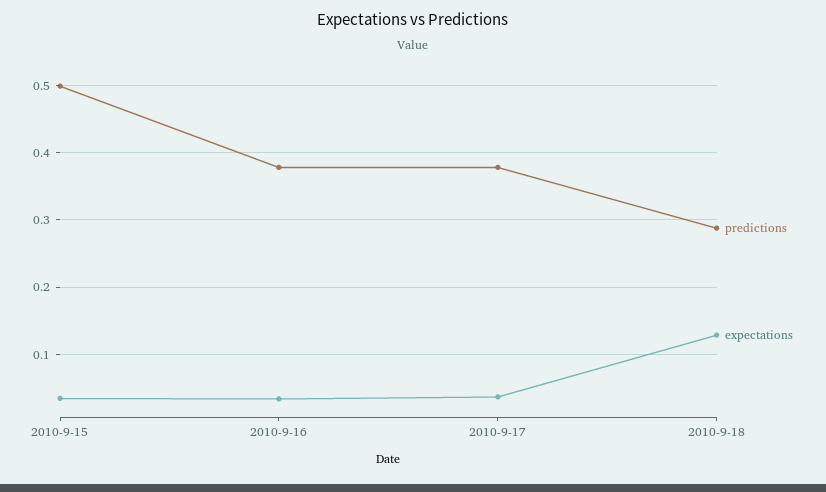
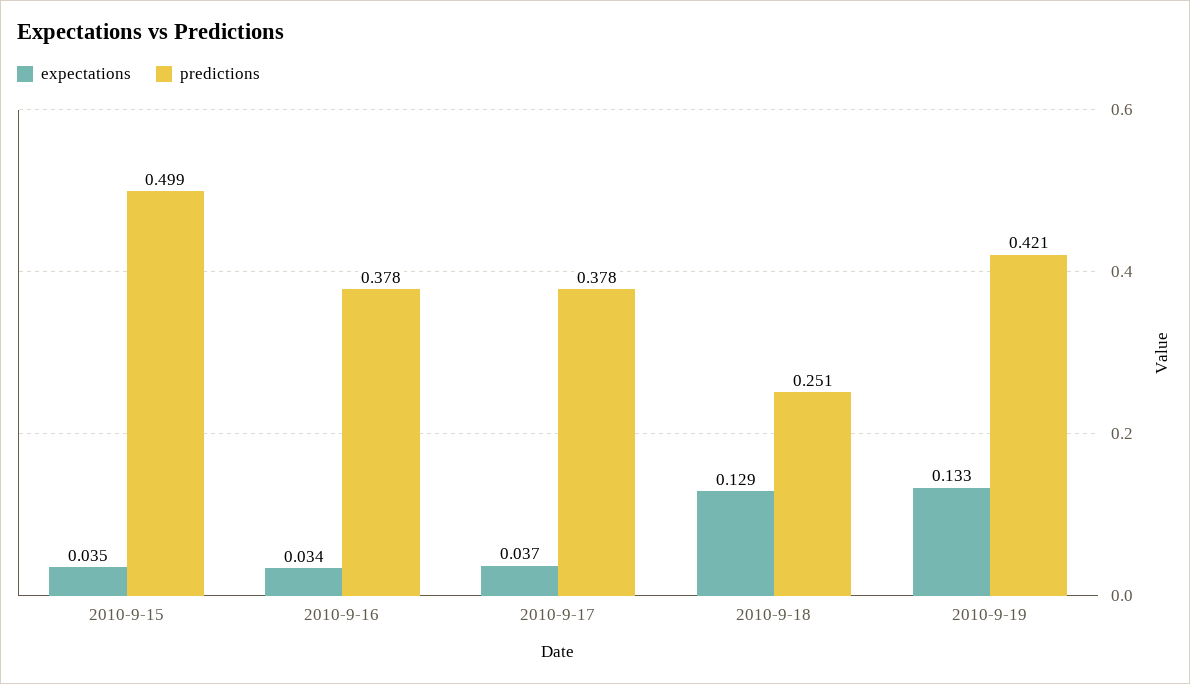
predictions, 2010-9-18: 0.29 -> 0.251
expectations, 2010-9-19: none -> 0.133
predictions, 2010-9-19: none -> 0.421

